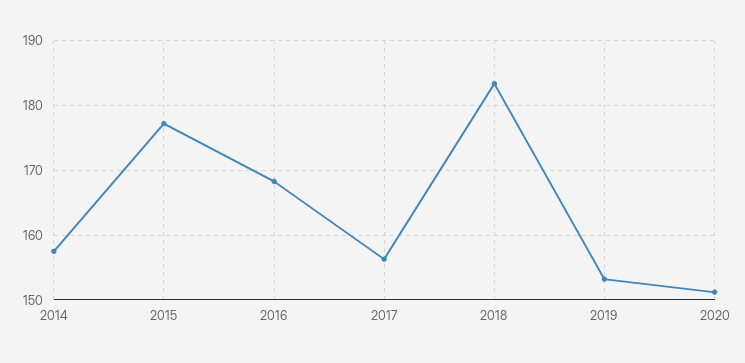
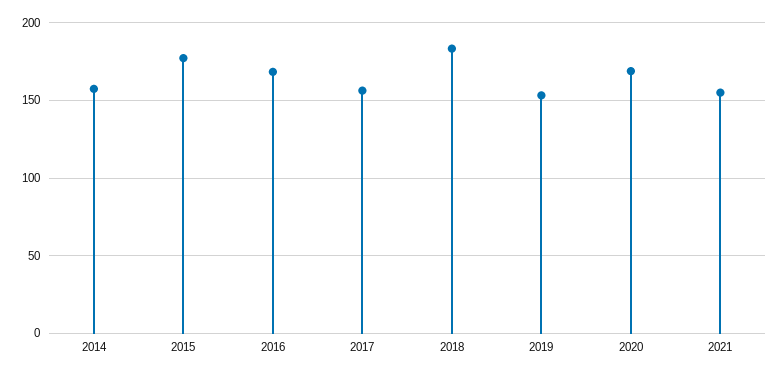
2020: 151 -> 170
2021: none -> 155

